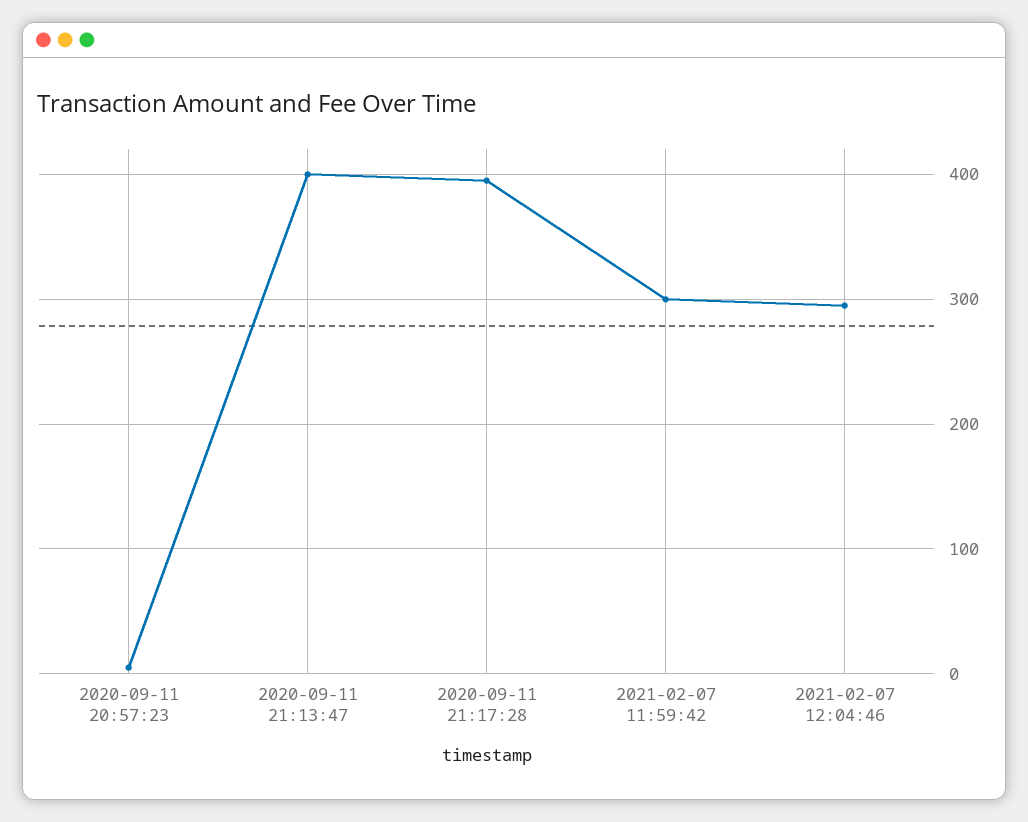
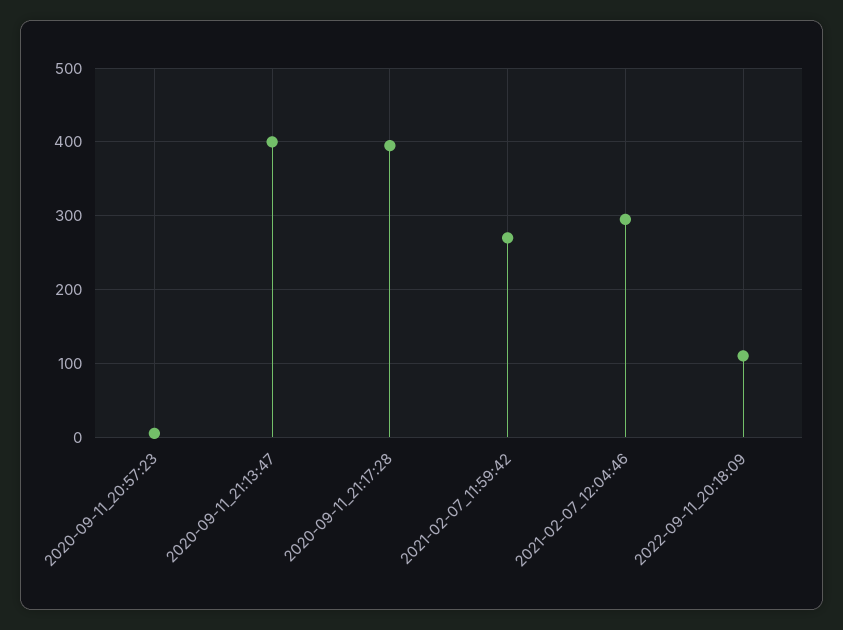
2021-02-07 11:59:42: 300 -> 270
2022-09-11_20:18:09: none -> 110

